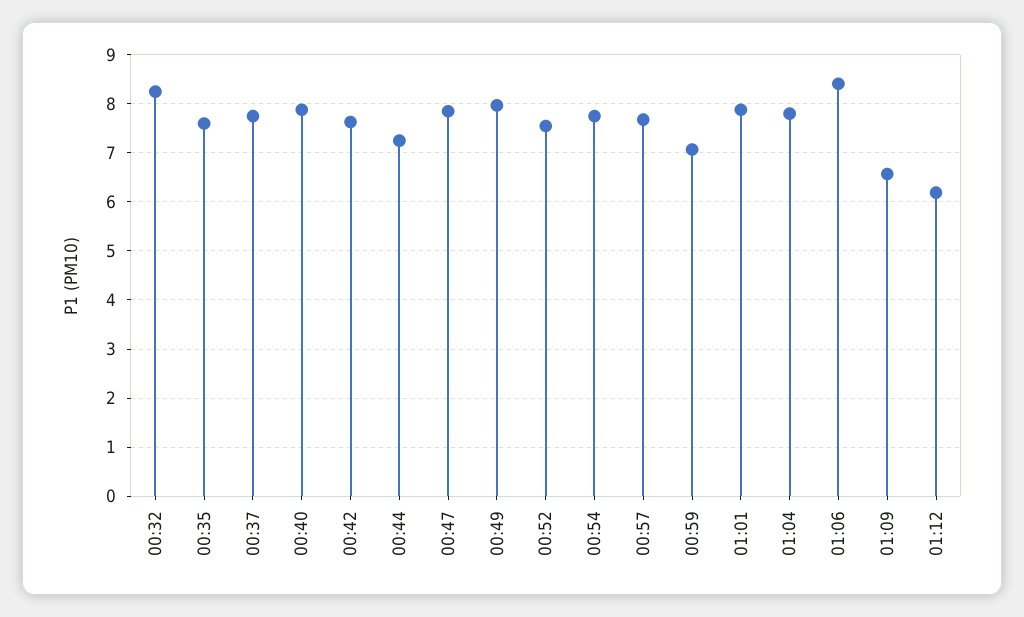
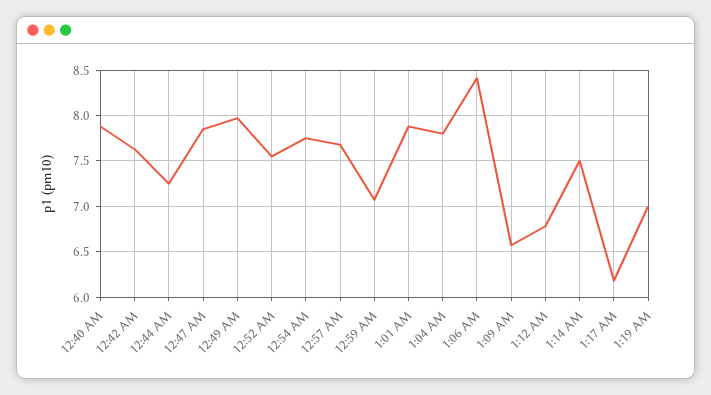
00:32: 8.2 -> none
00:35: 7.6 -> none
00:37: 7.8 -> none
01:12: 6.2 -> 6.8
1:14 AM: none -> 7.5
1:17 AM: none -> 6.2
1:19 AM: none -> 7

